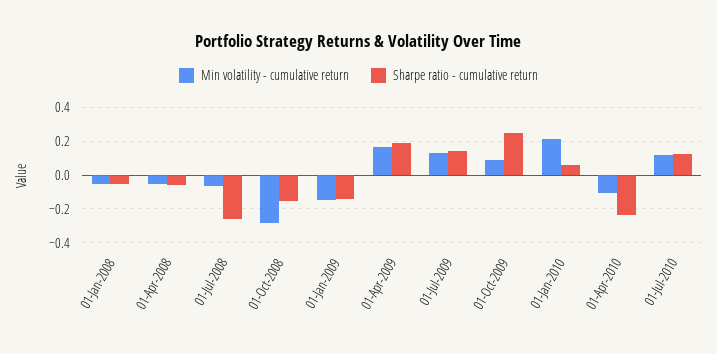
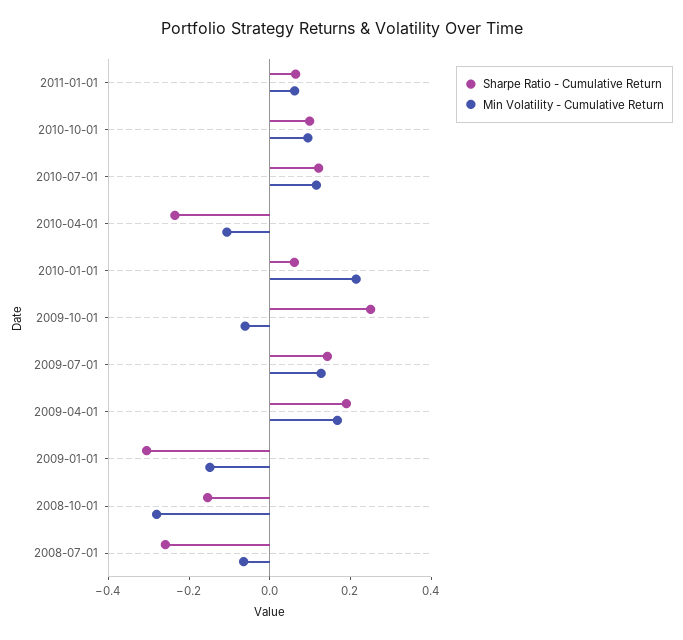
Min volatility - cumulative return, 01-Jan-2008: -0.05 -> none
Sharpe ratio - cumulative return, 01-Jan-2008: -0.05 -> none
Min volatility - cumulative return, 01-Apr-2008: -0.05 -> none
Sharpe ratio - cumulative return, 01-Apr-2008: -0.05 -> none
Sharpe ratio - cumulative return, 01-Jan-2009: -0.15 -> -0.3
Min volatility - cumulative return, 01-Oct-2009: 0.1 -> -0.05
Sharpe ratio - cumulative return, 2011-01-01: none -> 0.05
Min volatility - cumulative return, 2011-01-01: none -> 0.05
Sharpe ratio - cumulative return, 2010-10-01: none -> 0.1
Min volatility - cumulative return, 2010-10-01: none -> 0.1

